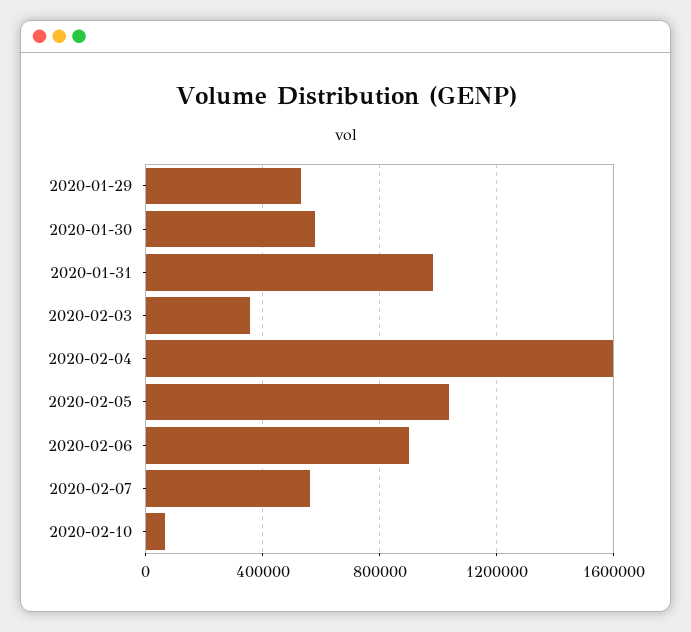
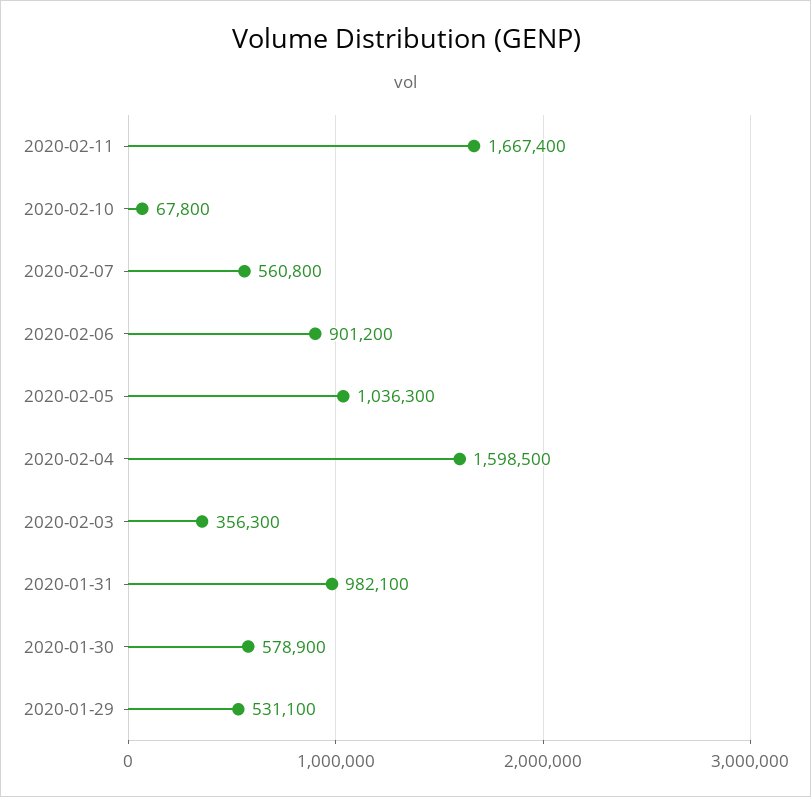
2020-02-11: none -> 1667400

